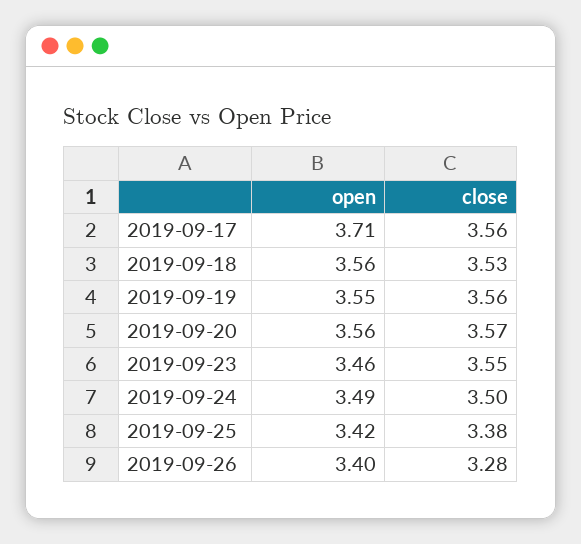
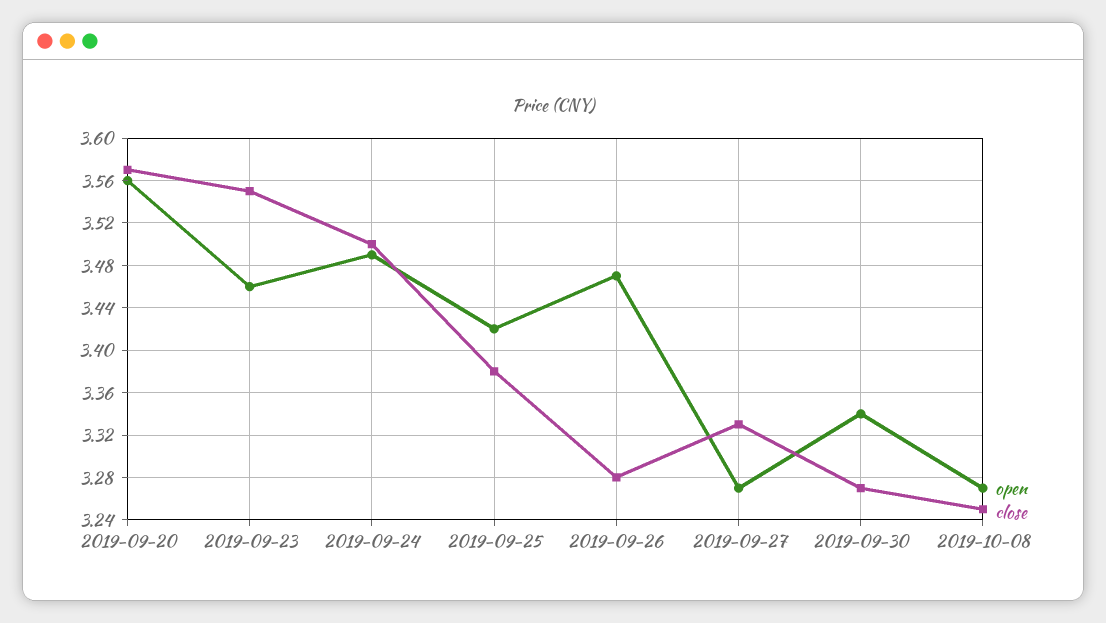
open, 2019-09-17: 3.71 -> none
close, 2019-09-17: 3.56 -> none
open, 2019-09-18: 3.56 -> none
close, 2019-09-18: 3.53 -> none
open, 2019-09-19: 3.55 -> none
close, 2019-09-19: 3.56 -> none
open, 2019-09-26: 3.4 -> 3.47
open, 2019-09-27: none -> 3.27
close, 2019-09-27: none -> 3.33
open, 2019-09-30: none -> 3.34
close, 2019-09-30: none -> 3.27
open, 2019-10-08: none -> 3.27
close, 2019-10-08: none -> 3.25

